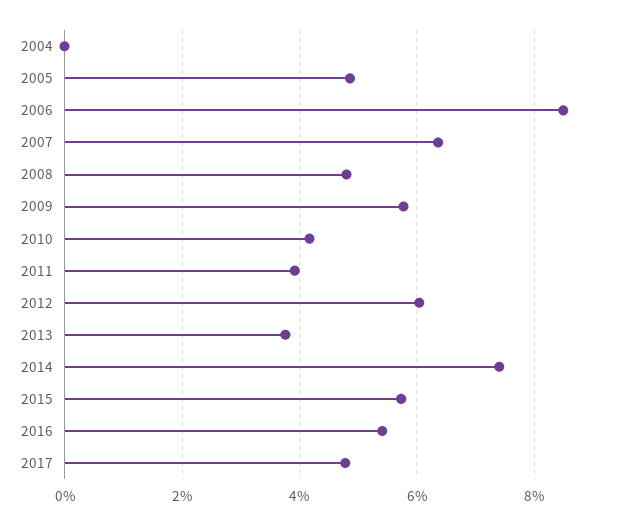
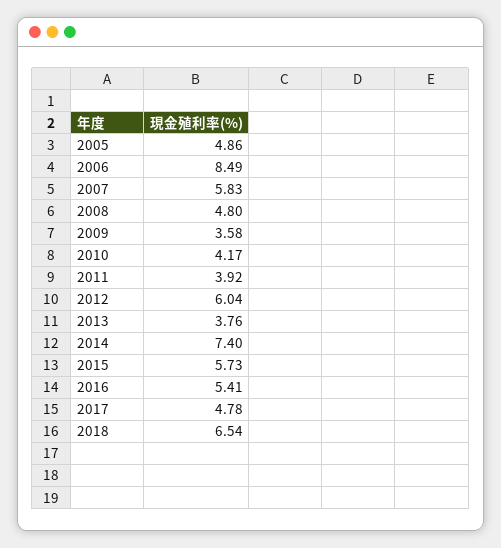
2004: 0 -> none
2007: 6.4 -> 5.83
2009: 5.8 -> 3.58
2018: none -> 6.54

